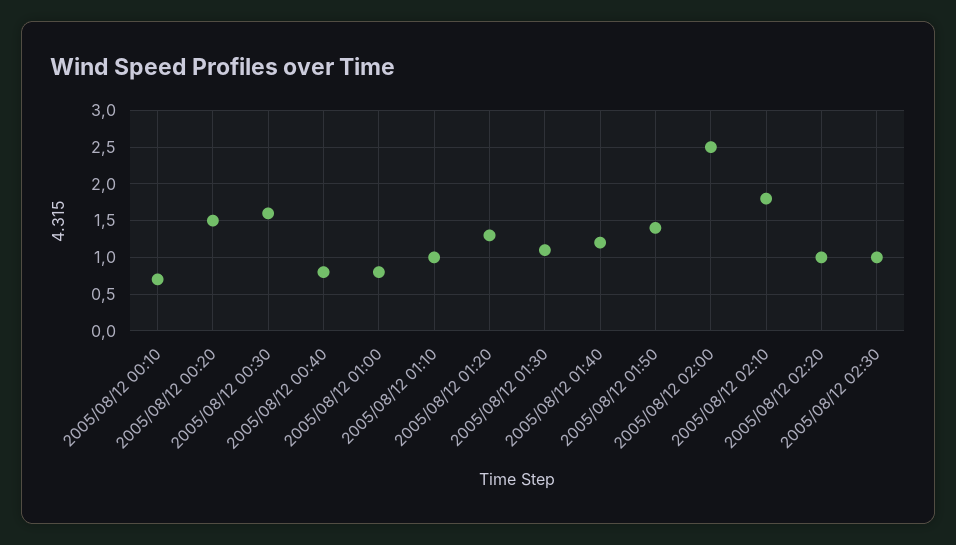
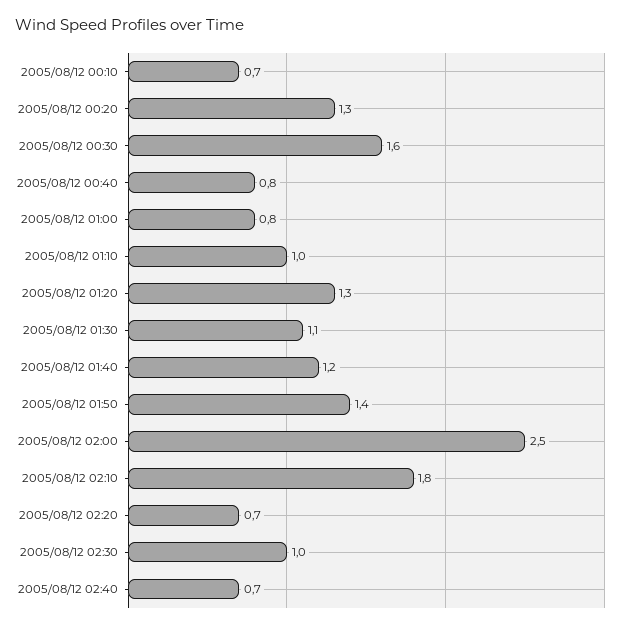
2005/08/12 00:20: 1.5 -> 1.3
2005/08/12 02:20: 1 -> 0.7
2005/08/12 02:40: none -> 0.7

